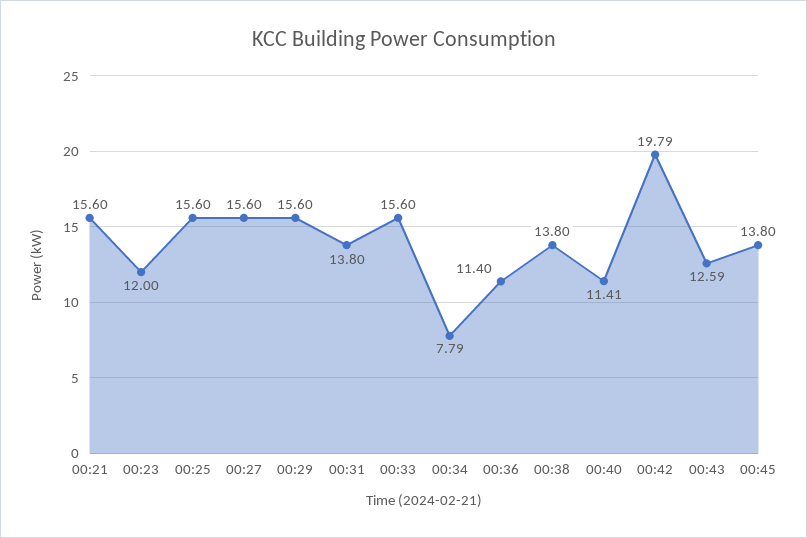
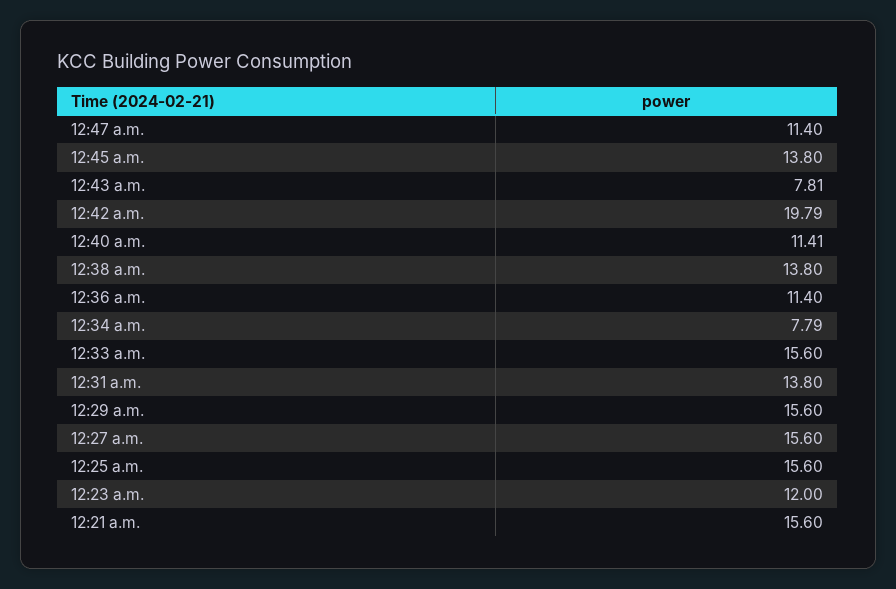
00:43: 12.59 -> 7.81
12:47 a.m.: none -> 11.4

